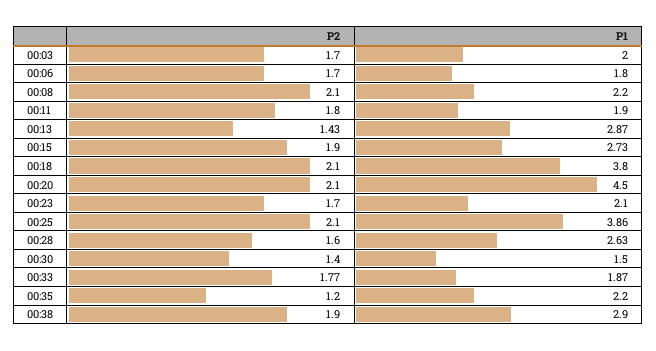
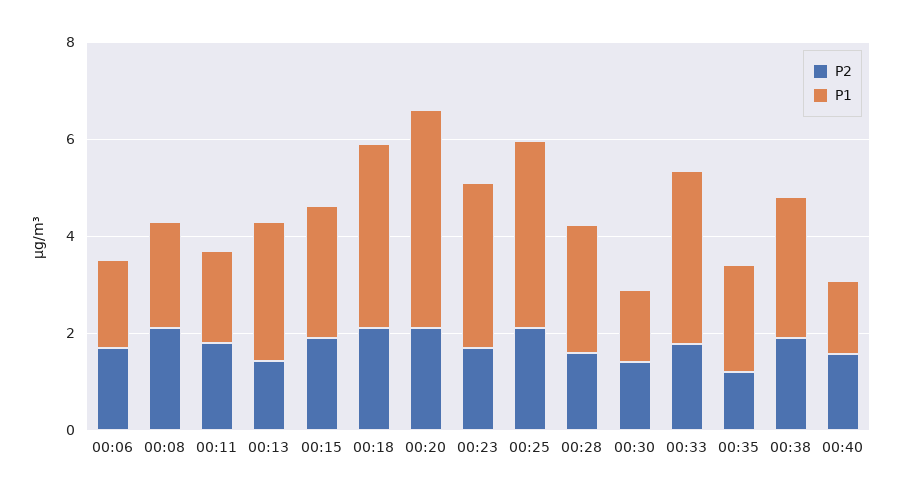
P2, 00:03: 1.7 -> none
P1, 00:03: 2 -> none
P1, 00:23: 2.1 -> 3.5
P1, 00:33: 1.87 -> 3.5
P2, 00:40: none -> 1.5
P1, 00:40: none -> 1.5

